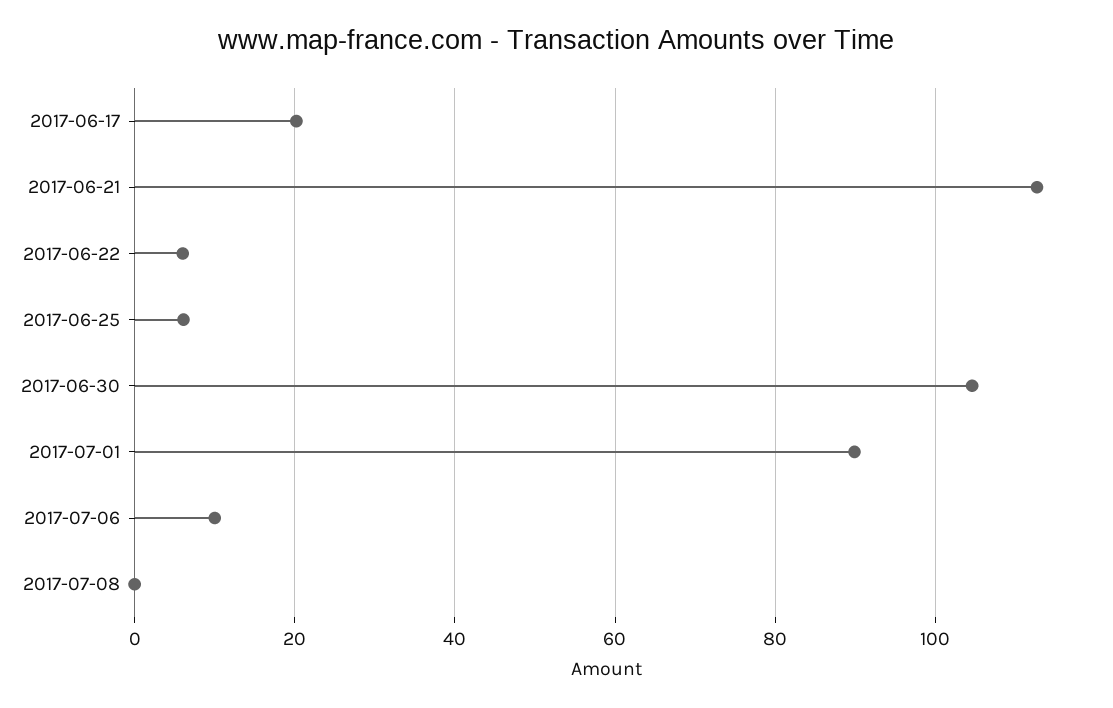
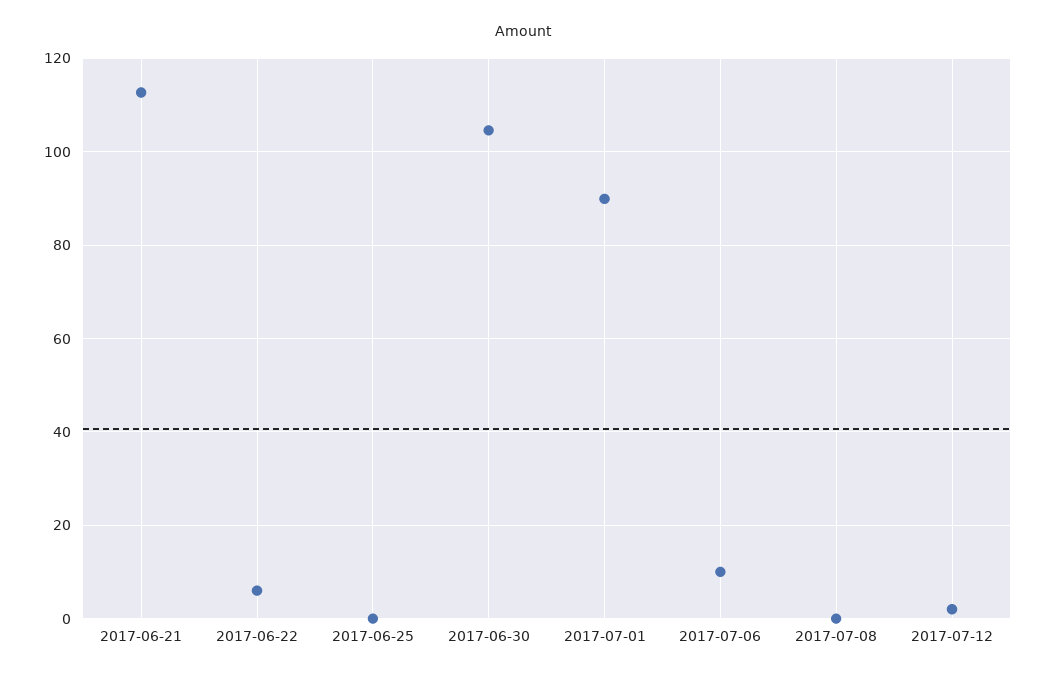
2017-06-17: 20 -> none
2017-06-25: 6 -> 0
2017-07-12: none -> 2

